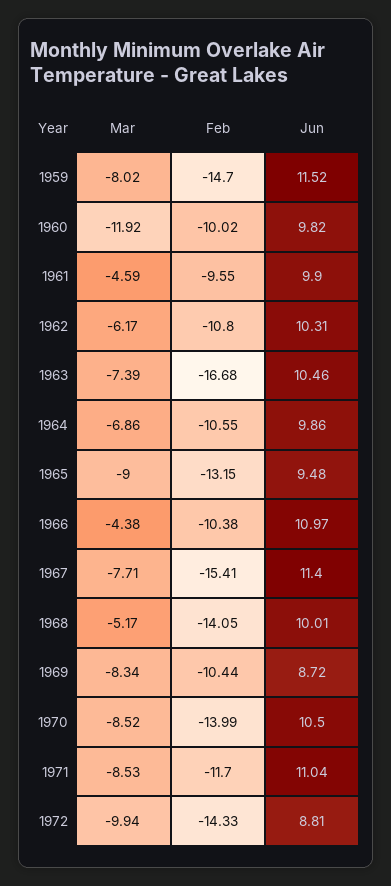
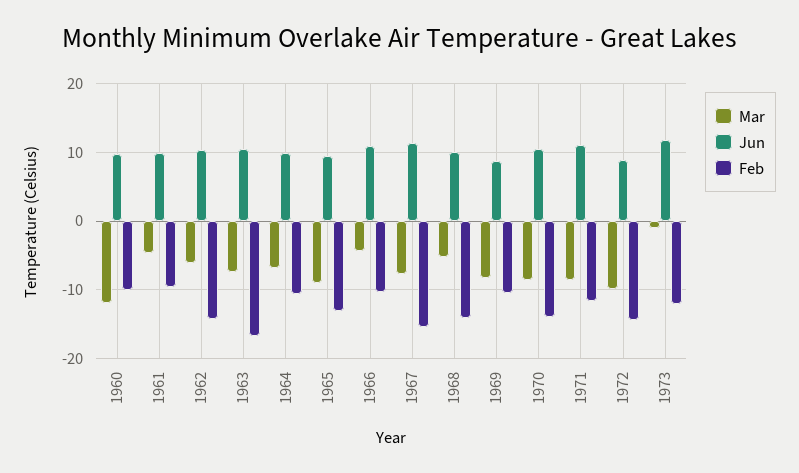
Mar, 1959: -8.02 -> none
Feb, 1959: -14.7 -> none
Jun, 1959: 11.52 -> none
Feb, 1962: -10.8 -> -14
Mar, 1973: none -> -1
Jun, 1973: none -> 12
Feb, 1973: none -> -12

